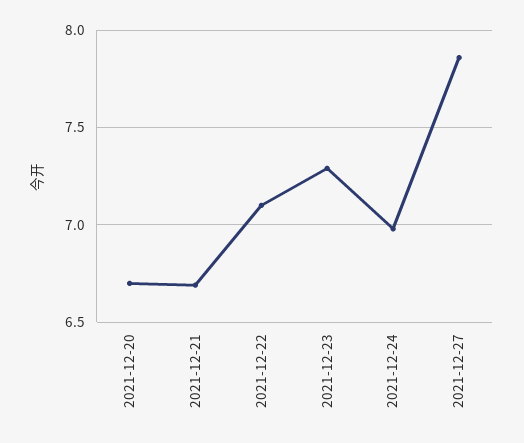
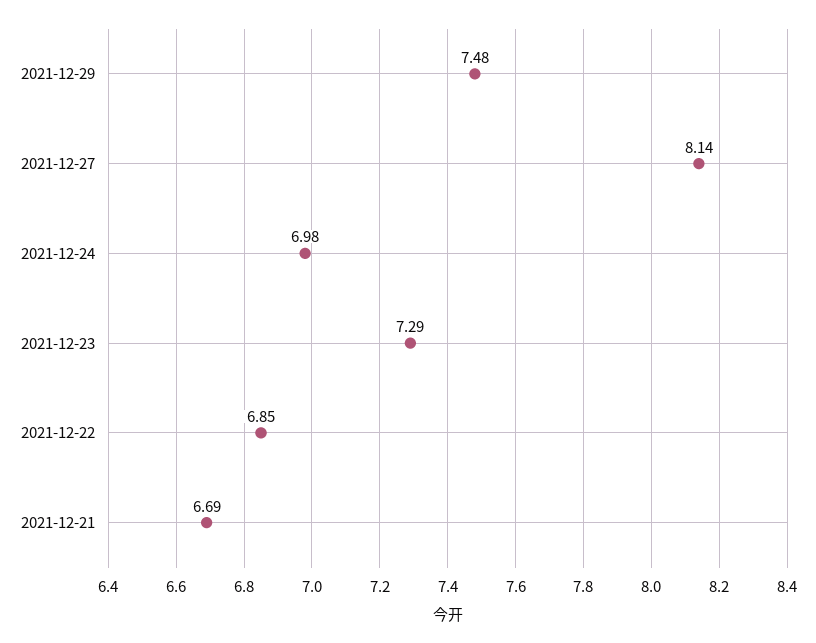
2021-12-20: 6.7 -> none
2021-12-22: 7.1 -> 6.85
2021-12-27: 7.85 -> 8.14
2021-12-29: none -> 7.48

